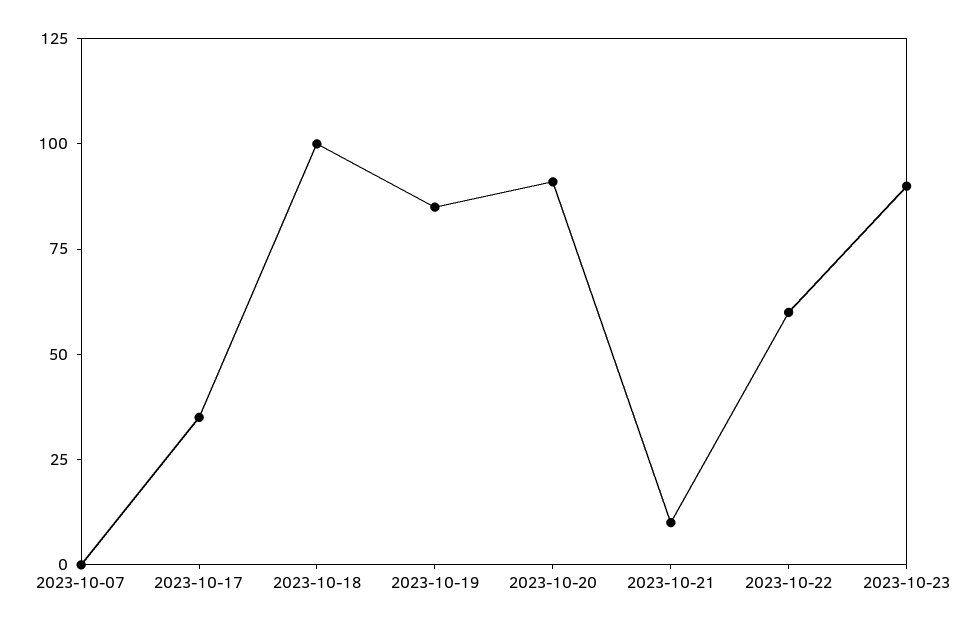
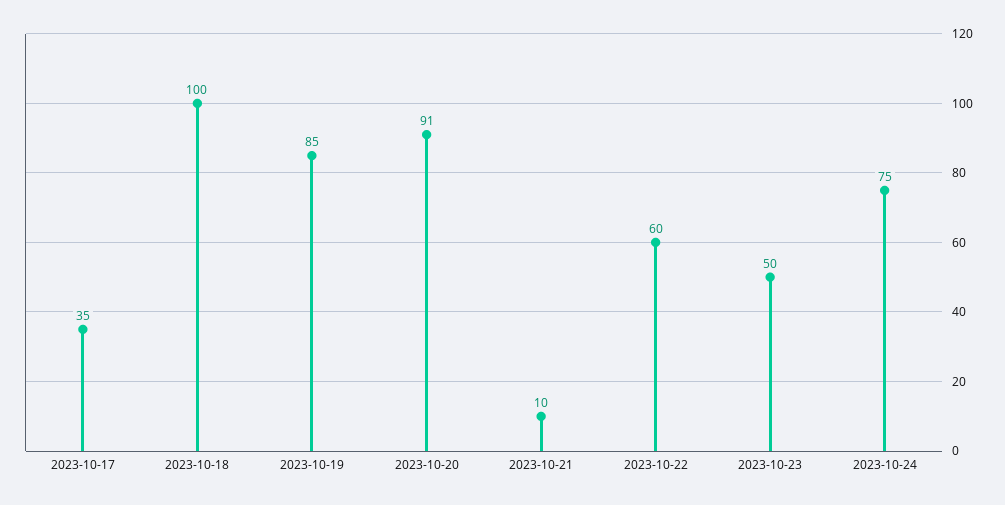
2023-10-07: 0 -> none
2023-10-23: 90 -> 50
2023-10-24: none -> 75

